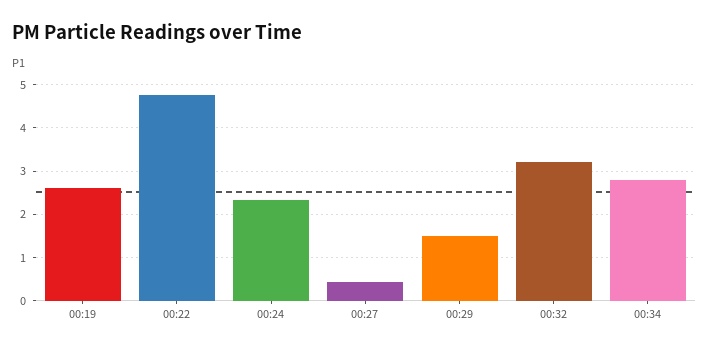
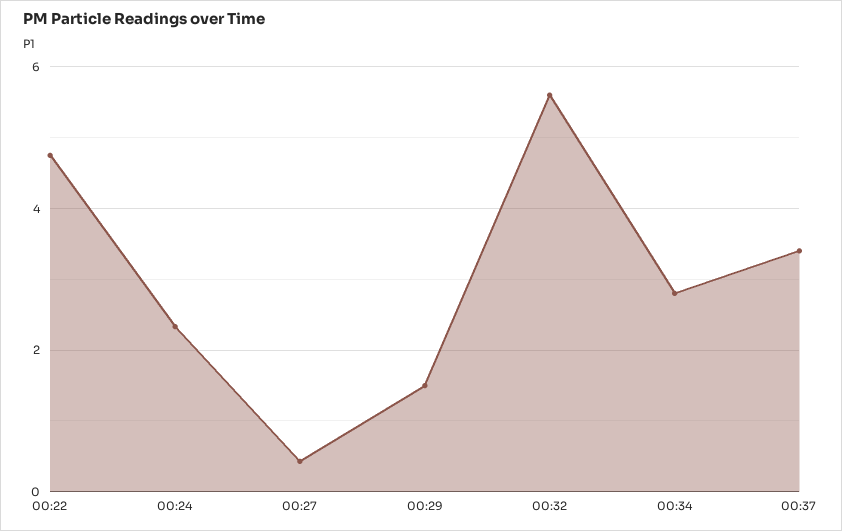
00:19: 2.6 -> none
00:32: 3.2 -> 5.6
00:37: none -> 3.4

